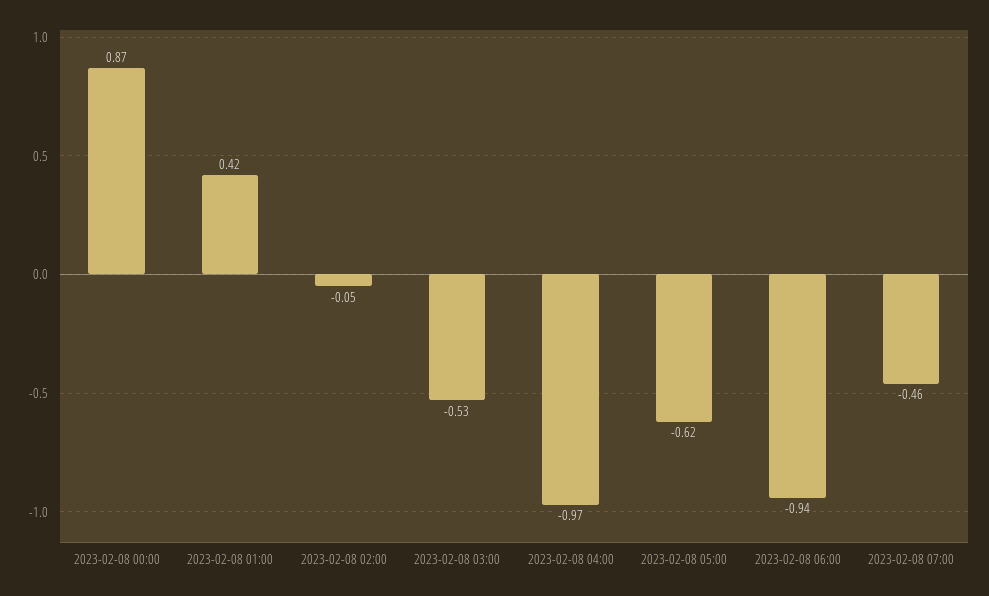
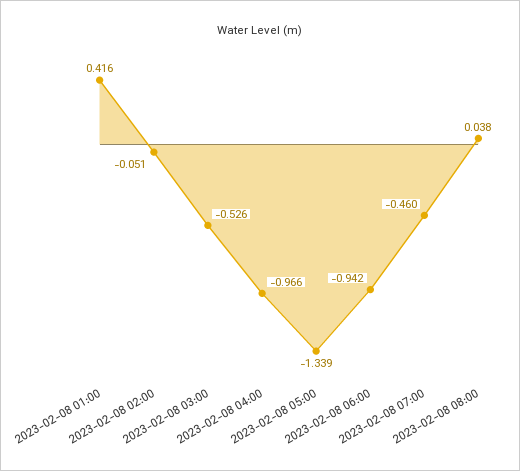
2023-02-08 00:00: 0.87 -> none
2023-02-08 05:00: -0.62 -> -1.339
2023-02-08 08:00: none -> 0.038

